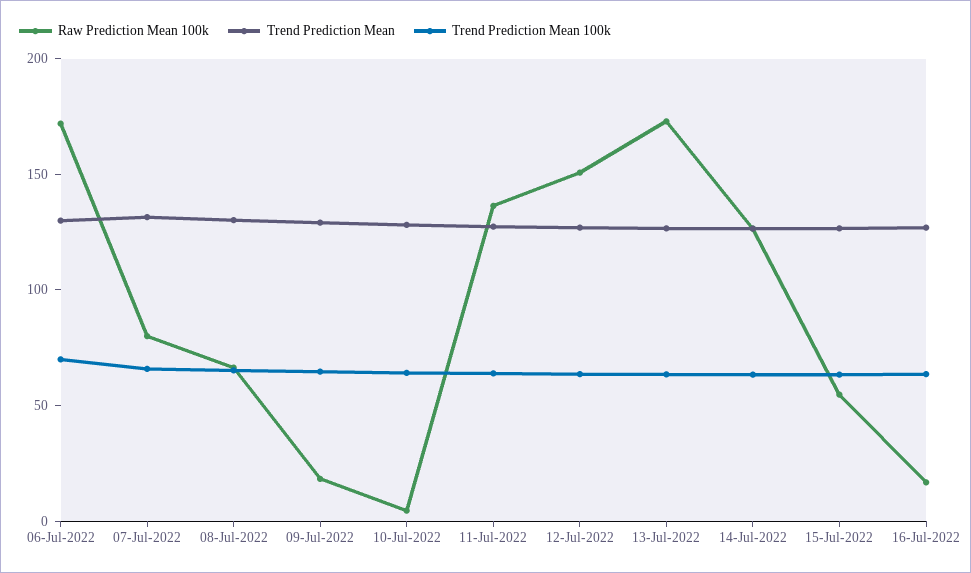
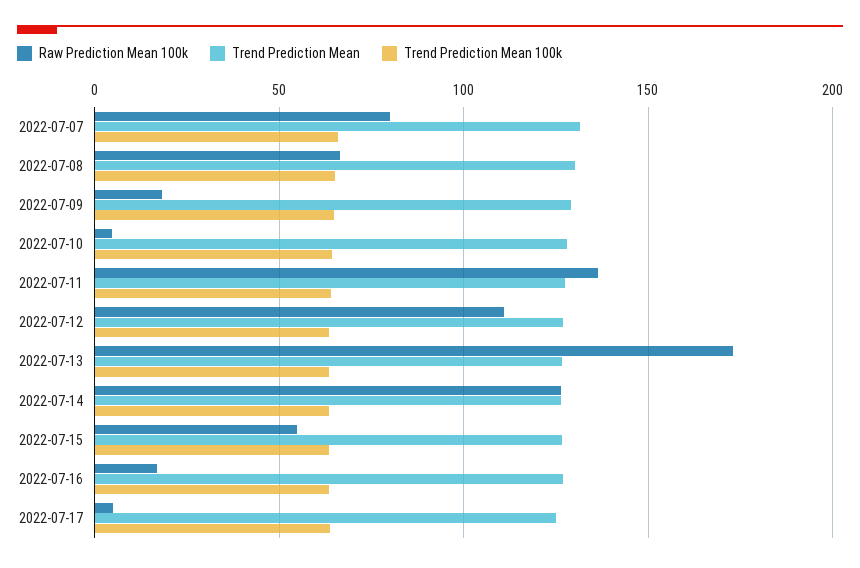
Raw Prediction Mean 100k, 06-Jul-2022: 170 -> none
Trend Prediction Mean, 06-Jul-2022: 130 -> none
Trend Prediction Mean 100k, 06-Jul-2022: 70 -> none
Raw Prediction Mean 100k, 12-Jul-2022: 150 -> 110
Raw Prediction Mean 100k, 2022-07-17: none -> 5
Trend Prediction Mean, 2022-07-17: none -> 125
Trend Prediction Mean 100k, 2022-07-17: none -> 65

